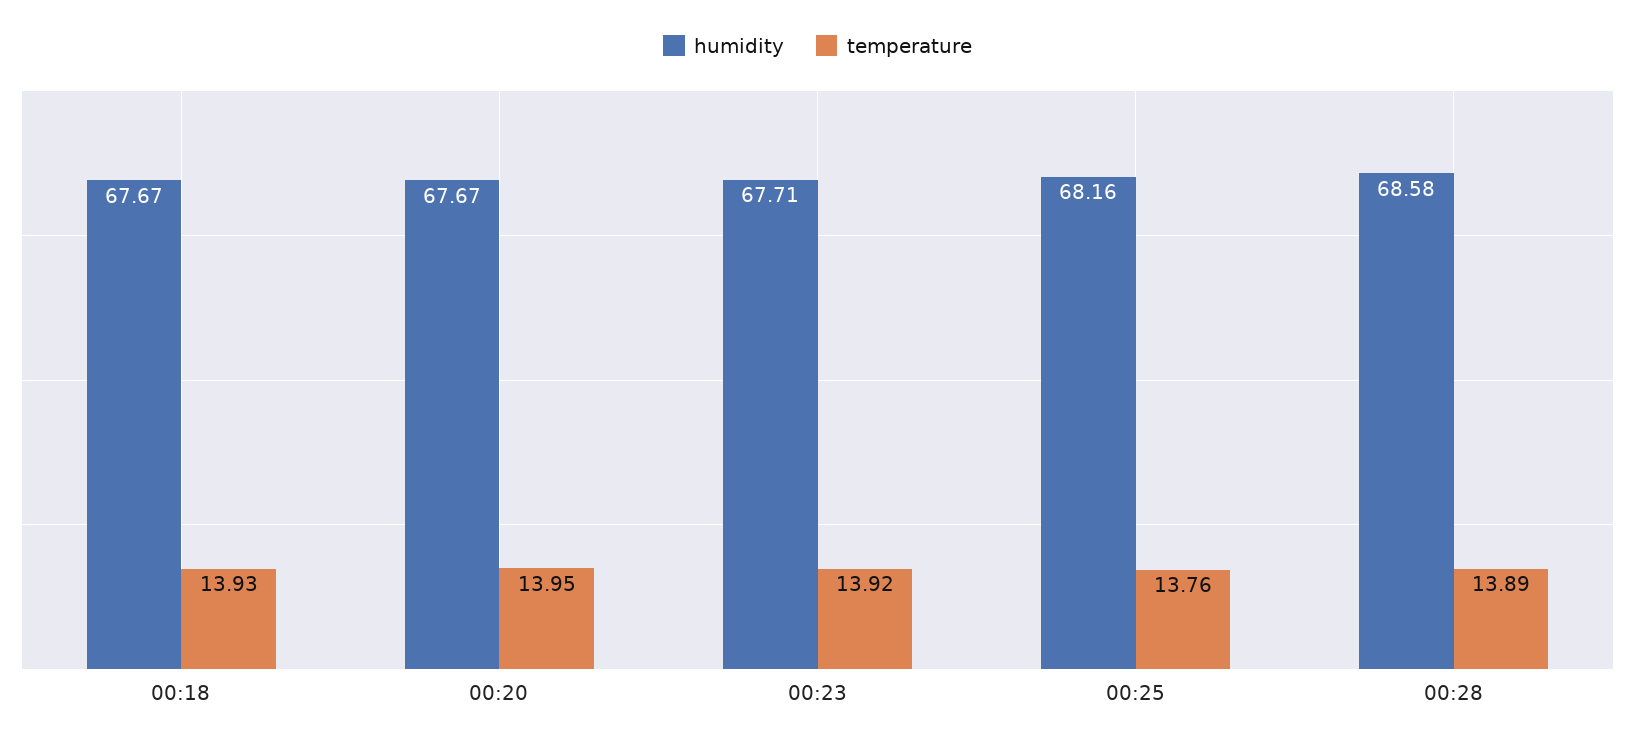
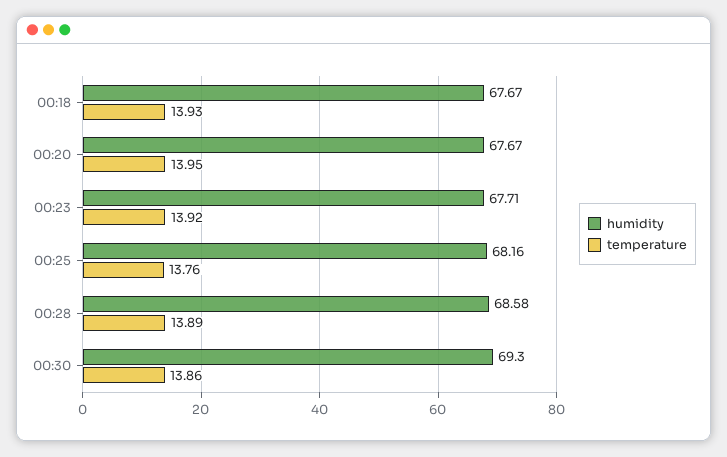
humidity, 00:30: none -> 69.3
temperature, 00:30: none -> 13.86

